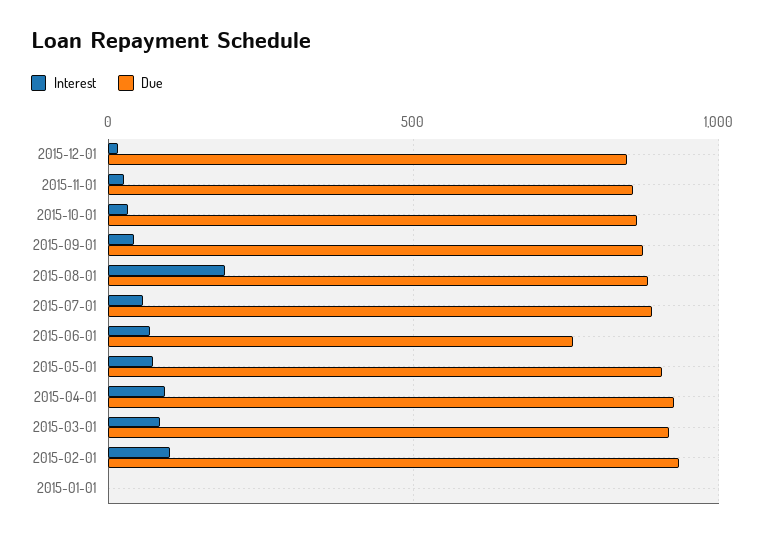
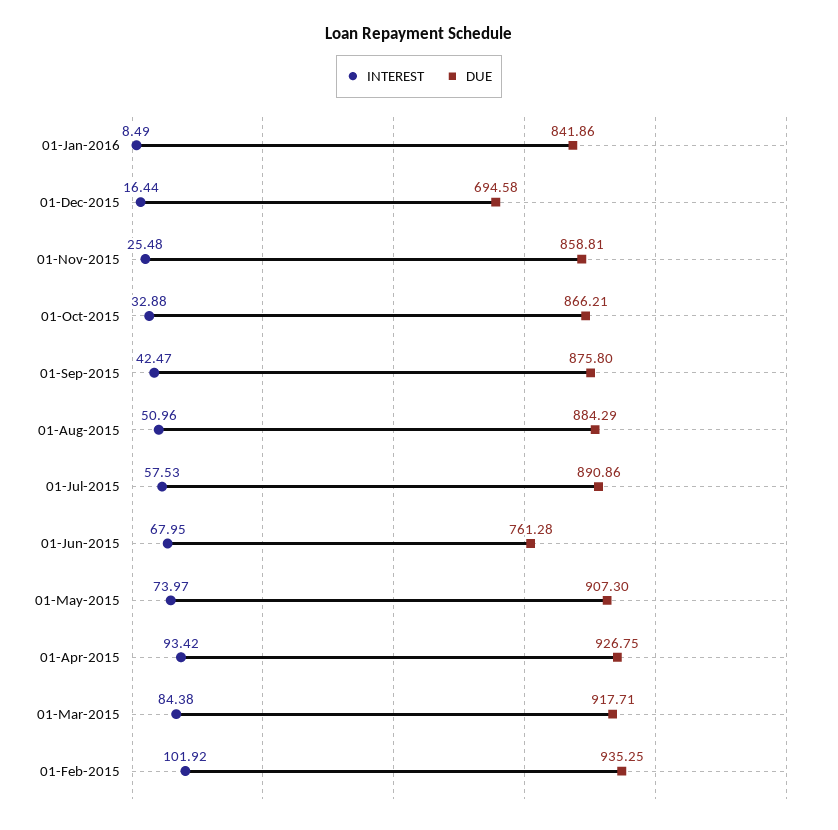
Due, 2015-12-01: 850 -> 694.58
Interest, 2015-08-01: 200 -> 50.96
Interest, 2015-01-01: 0 -> none
Due, 2015-01-01: 0 -> none
Interest, 01-Jan-2016: none -> 8.49
Due, 01-Jan-2016: none -> 841.86

